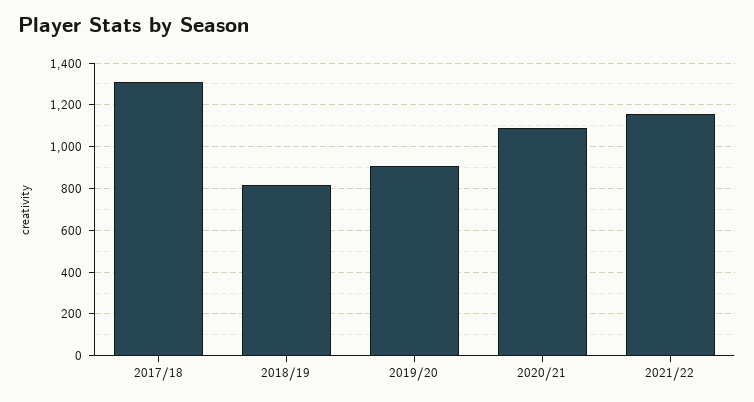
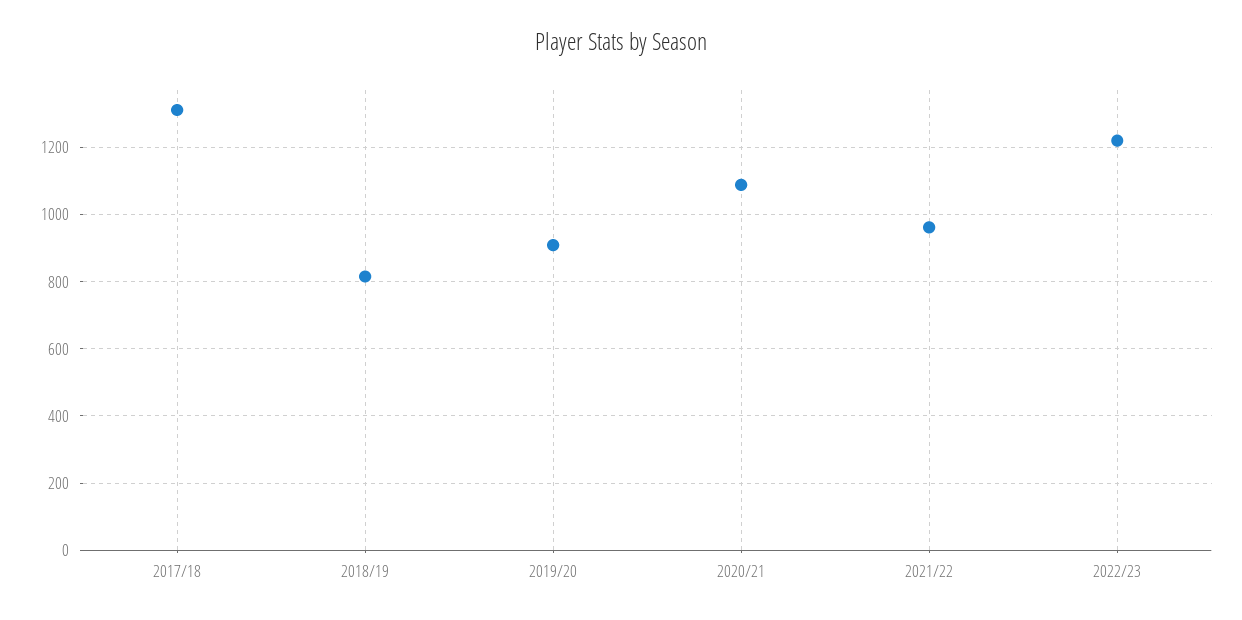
2021/22: 1150 -> 960
2022/23: none -> 1220

